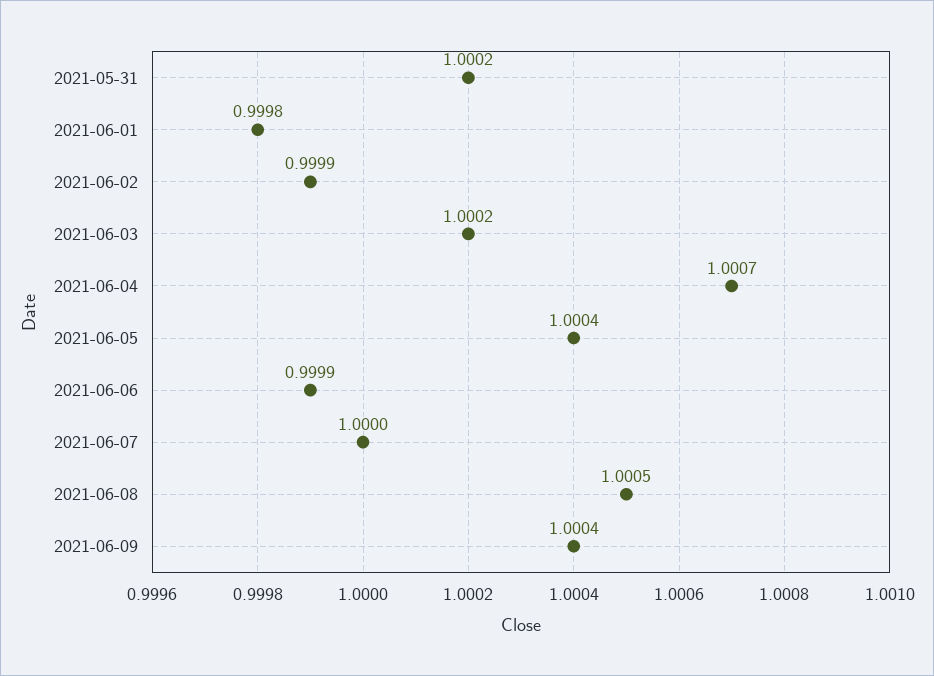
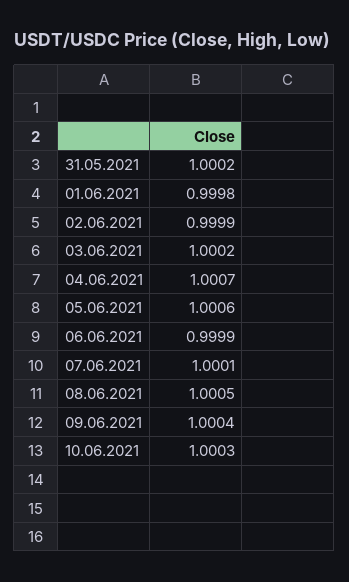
2021-06-05: 1.0004 -> 1.0006
2021-06-07: 1 -> 1.0001
10.06.2021: none -> 1.0003

